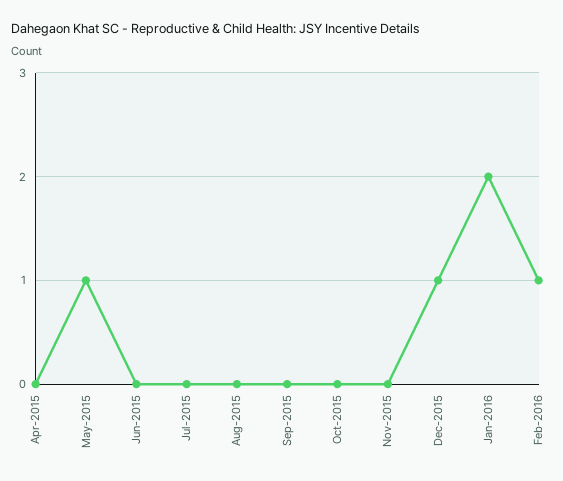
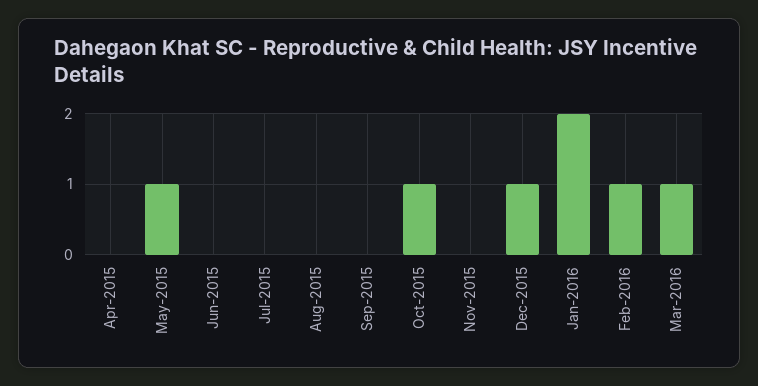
Oct-2015: 0 -> 1
Mar-2016: none -> 1

